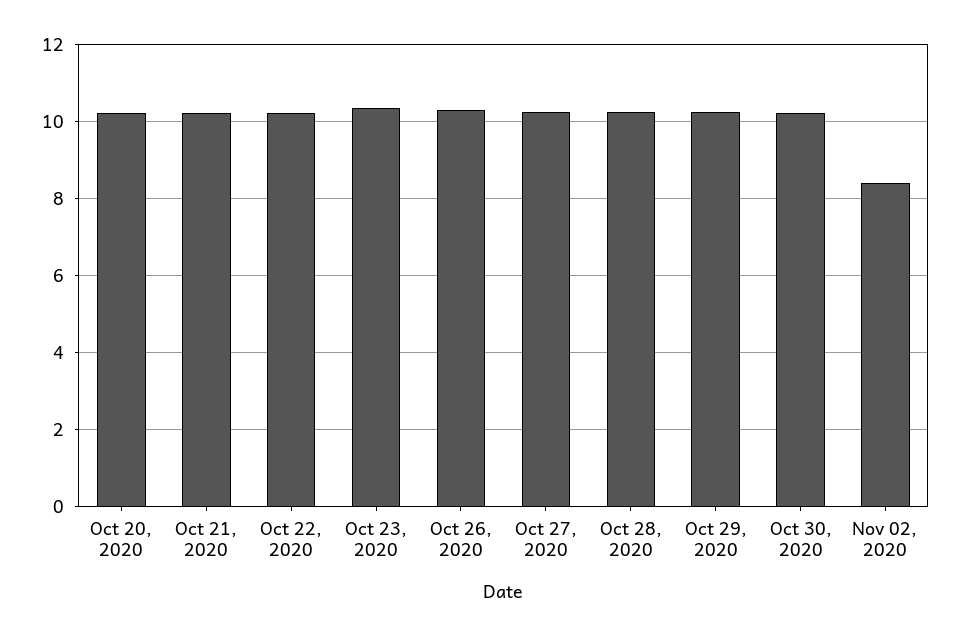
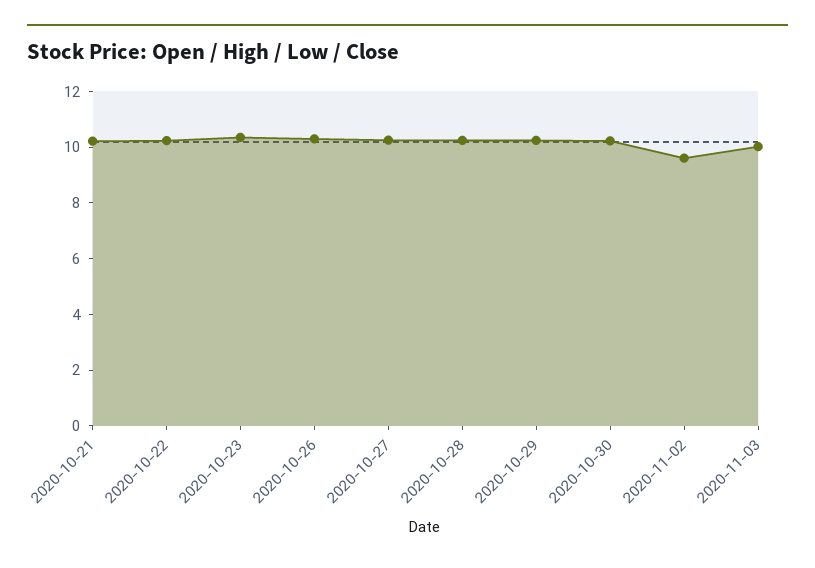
Oct 20, 2020: 10.2 -> none
Nov 02, 2020: 8.4 -> 9.5
2020-11-03: none -> 10

